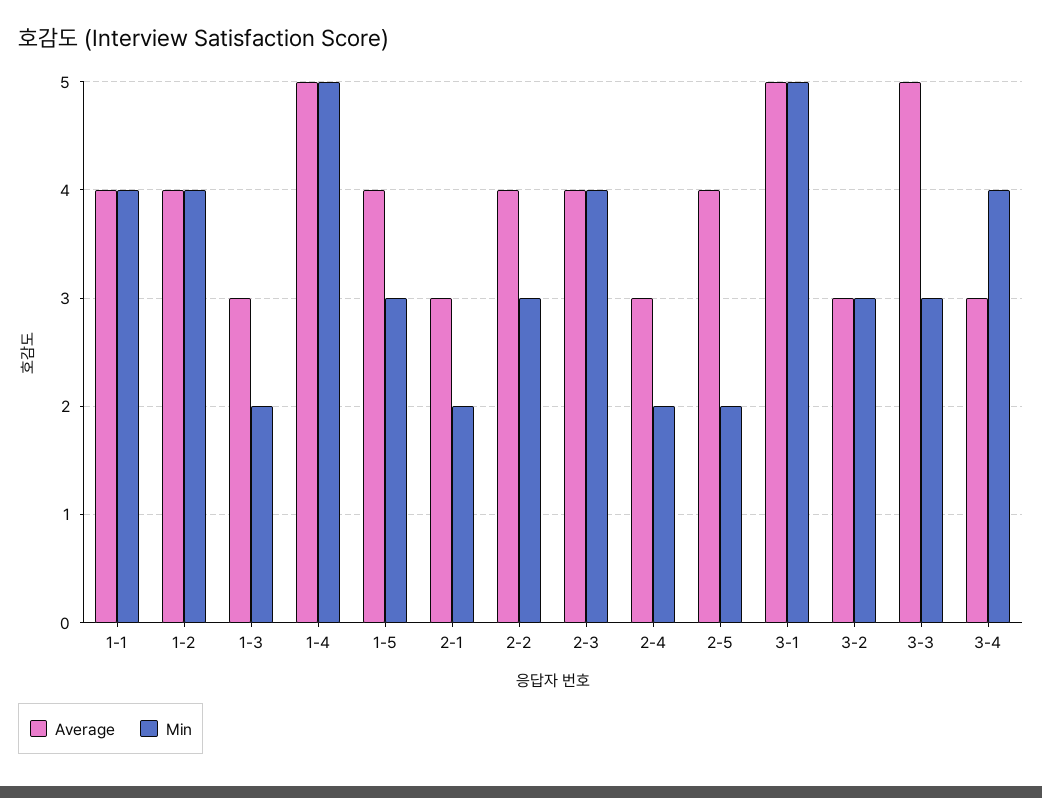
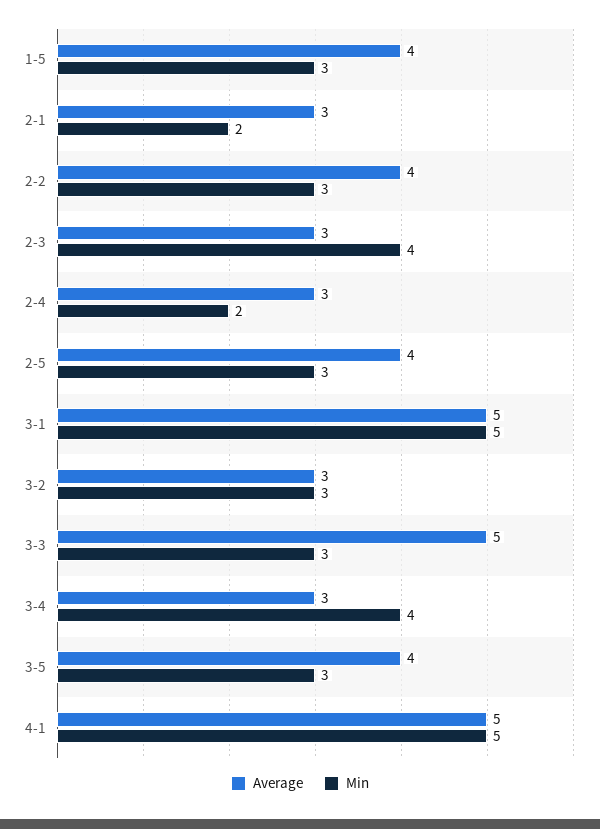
Average, 1-1: 4 -> none
Min, 1-1: 4 -> none
Average, 1-2: 4 -> none
Min, 1-2: 4 -> none
Average, 1-3: 3 -> none
Min, 1-3: 2 -> none
Average, 1-4: 5 -> none
Min, 1-4: 5 -> none
Average, 2-3: 4 -> 3
Min, 2-5: 2 -> 3
Average, 3-5: none -> 4
Min, 3-5: none -> 3
Average, 4-1: none -> 5
Min, 4-1: none -> 5

